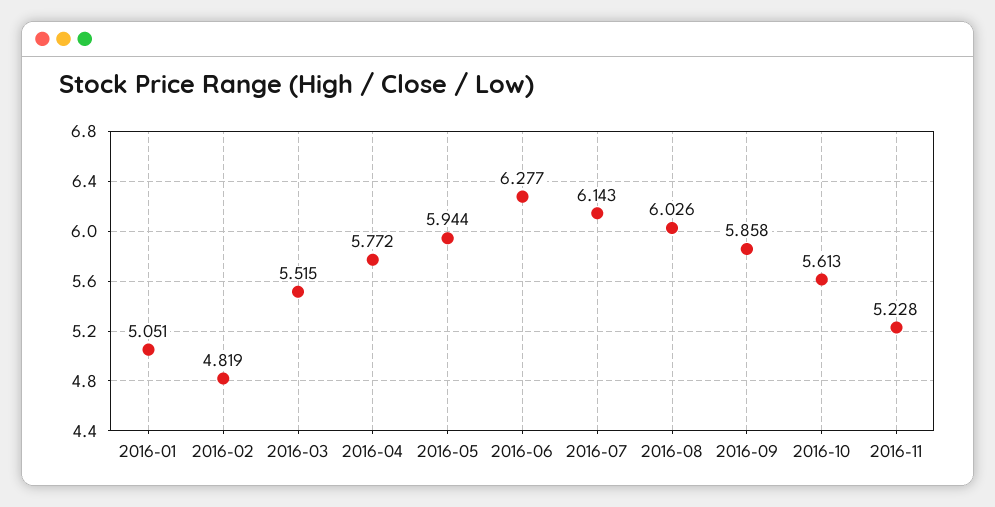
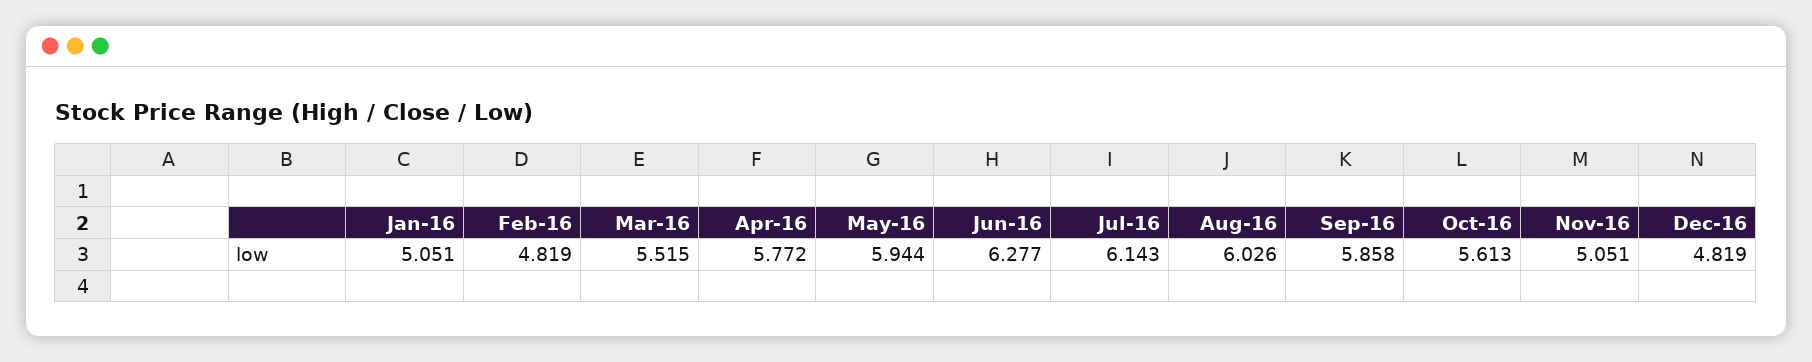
2016-11: 5.228 -> 5.051
Dec-16: none -> 4.819

